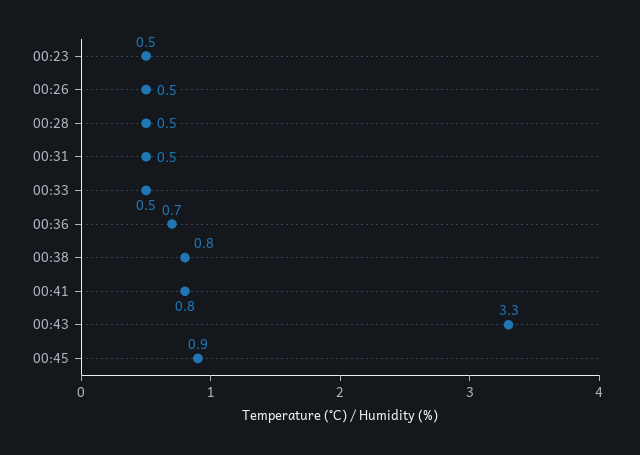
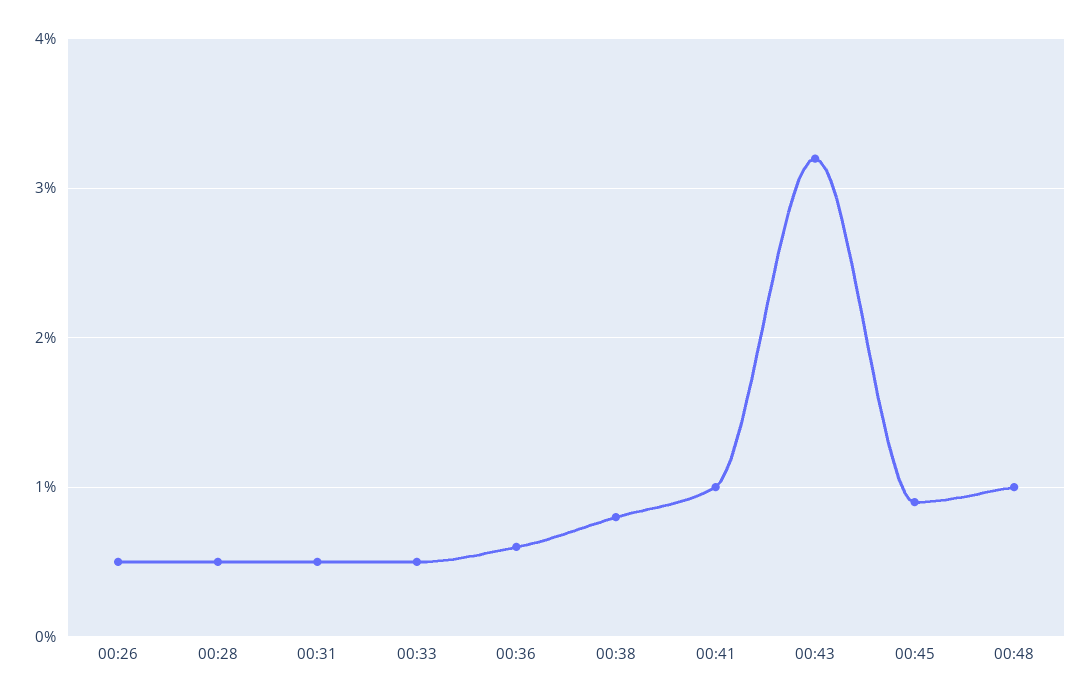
00:23: 0.5 -> none
00:36: 0.7 -> 0.6
00:41: 0.8 -> 1
00:43: 3.3 -> 3.2
00:48: none -> 1

